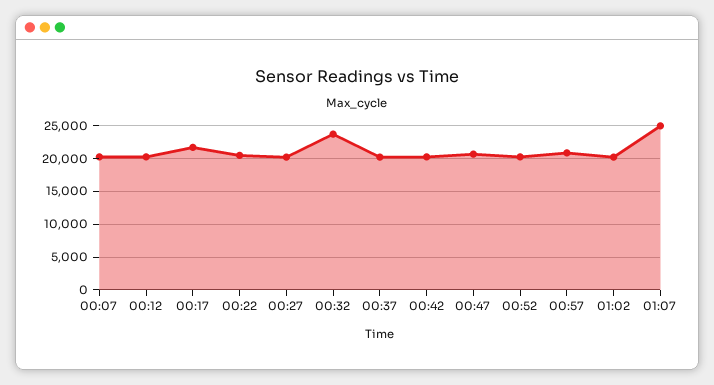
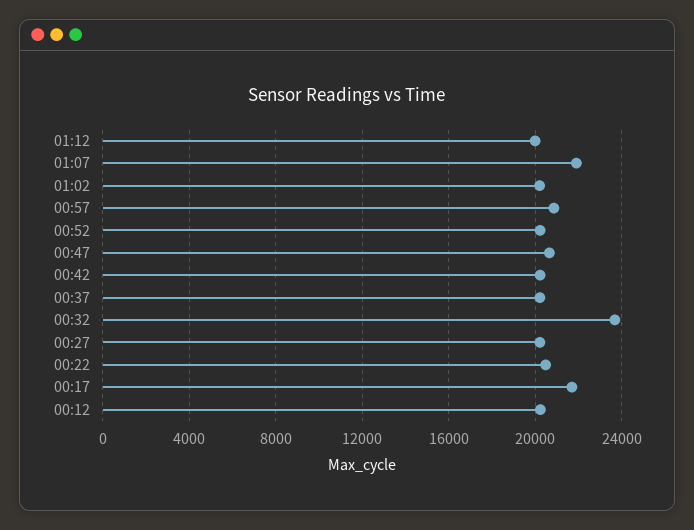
00:07: 20000 -> none
01:07: 25000 -> 22000
01:12: none -> 20000

